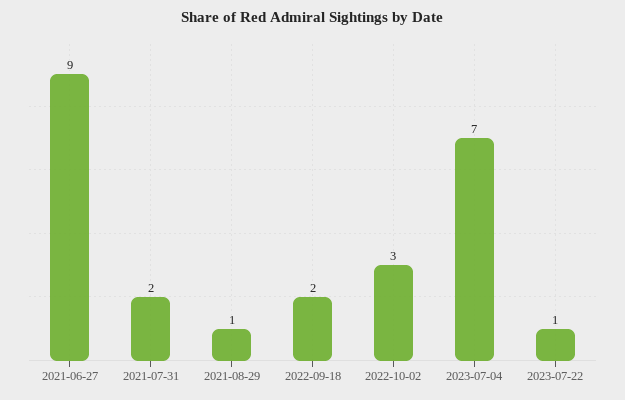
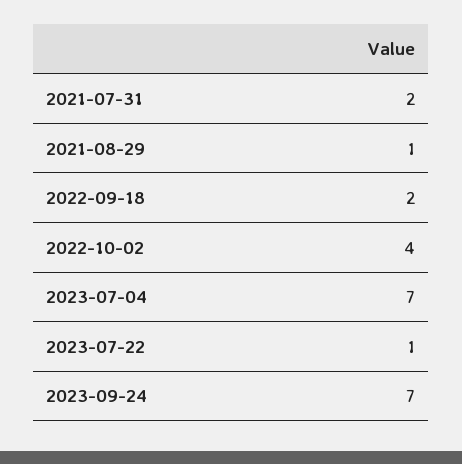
2021-06-27: 9 -> none
2022-10-02: 3 -> 4
2023-09-24: none -> 7

